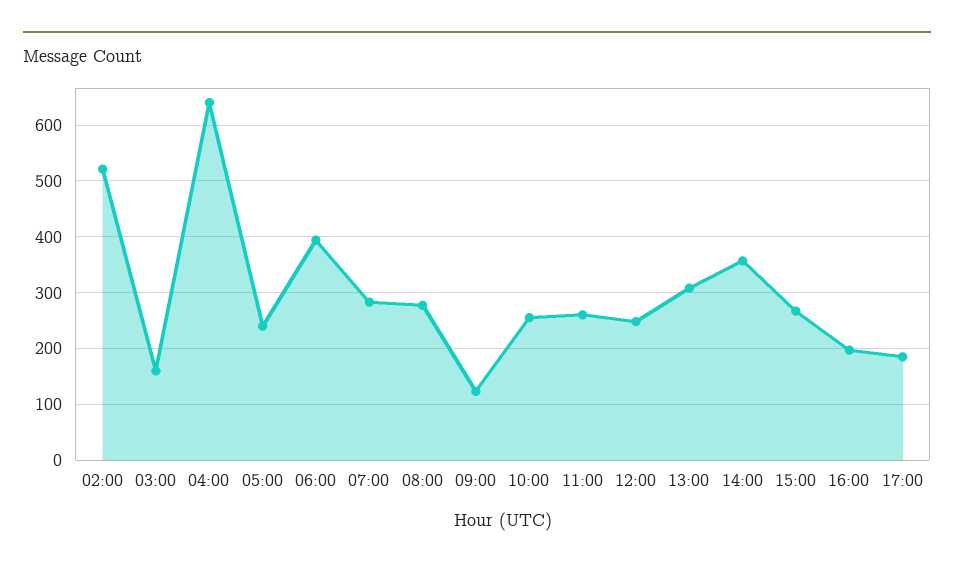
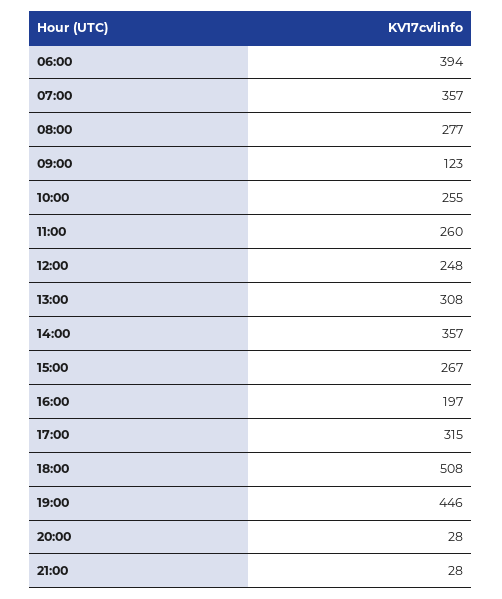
02:00: 520 -> none
03:00: 160 -> none
04:00: 640 -> none
05:00: 240 -> none
07:00: 280 -> 357
17:00: 180 -> 315
18:00: none -> 508
19:00: none -> 446
20:00: none -> 28
21:00: none -> 28

